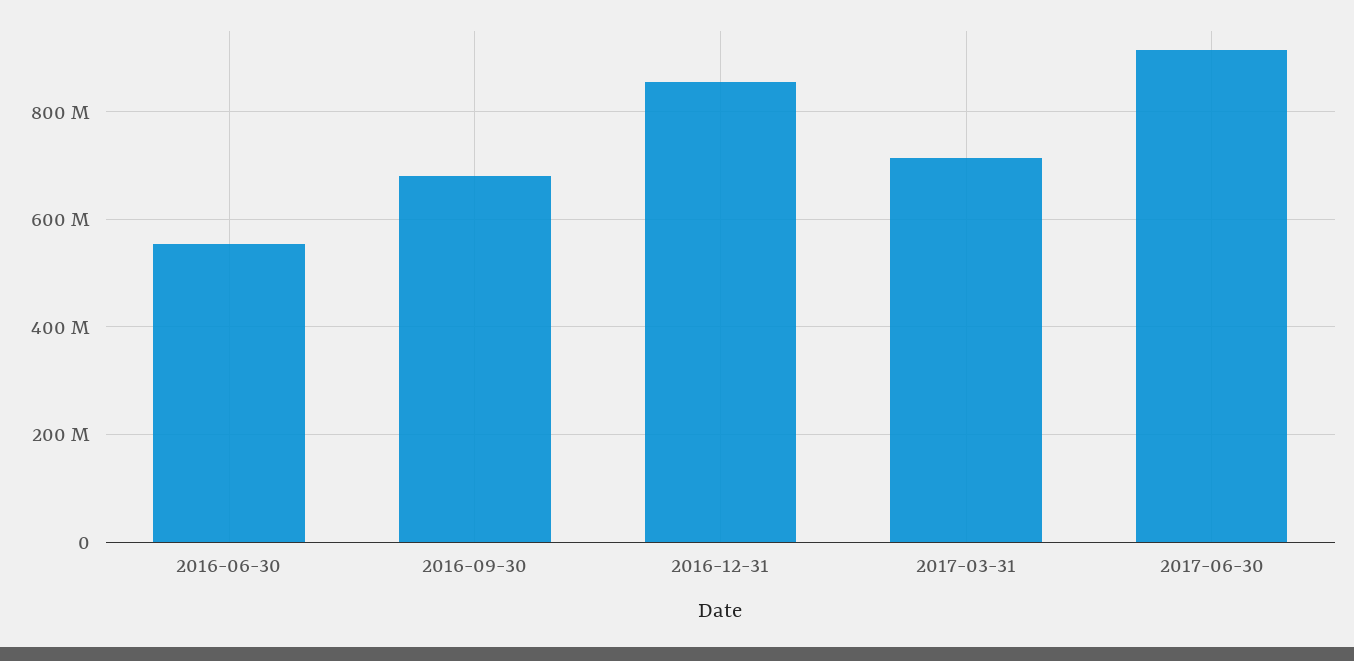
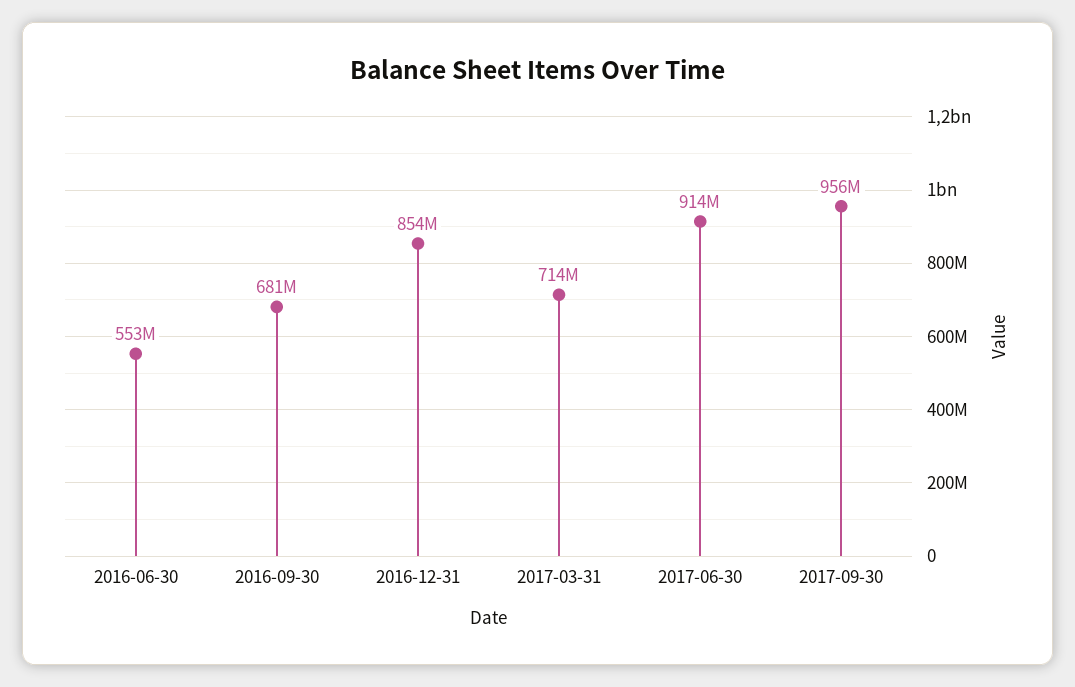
2017-09-30: none -> 956000000

